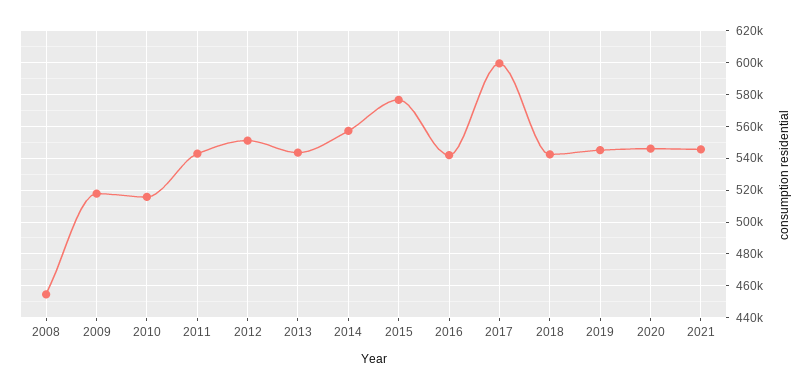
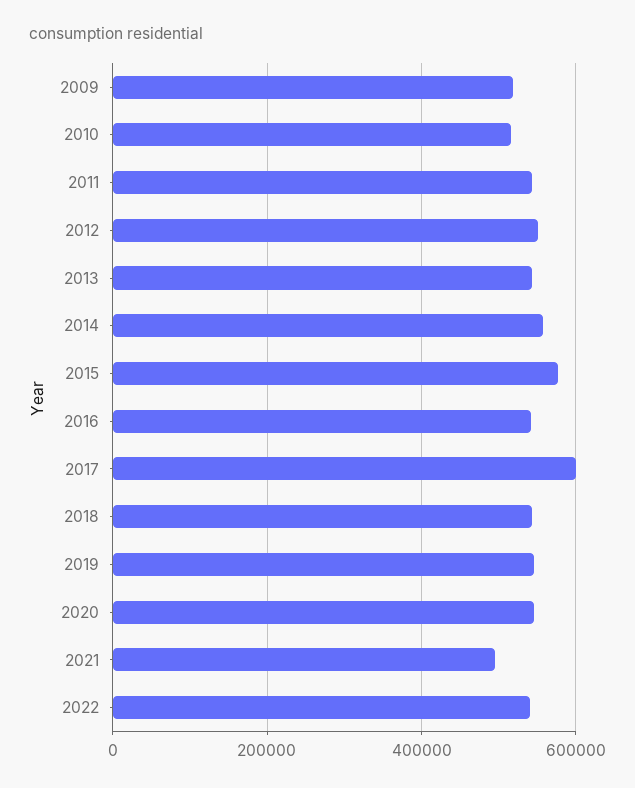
2008: 455000 -> none
2021: 545000 -> 500000
2022: none -> 540000

